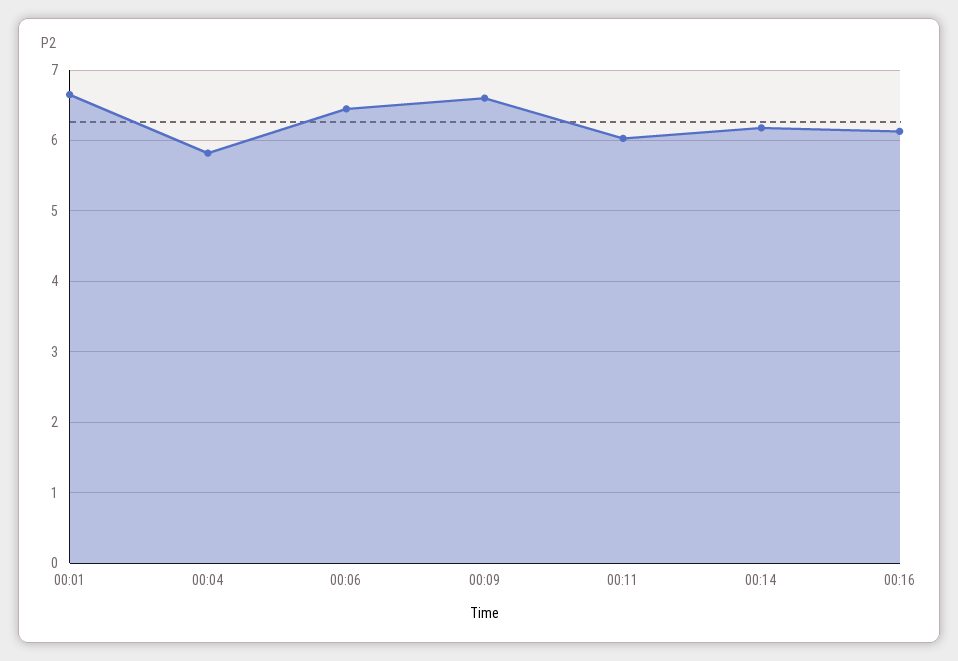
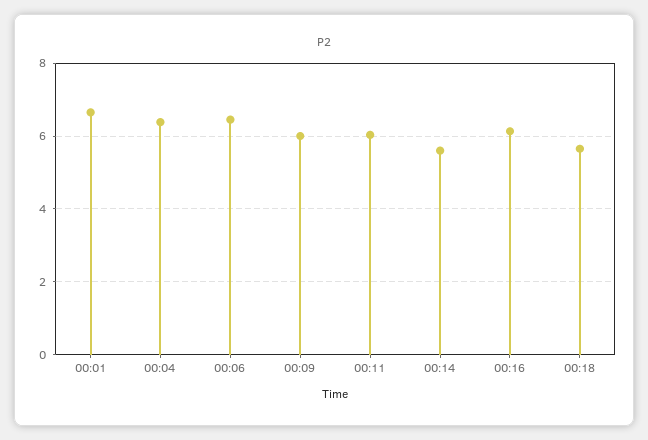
00:04: 5.8 -> 6.4
00:09: 6.6 -> 6
00:14: 6.2 -> 5.6
00:18: none -> 5.6

